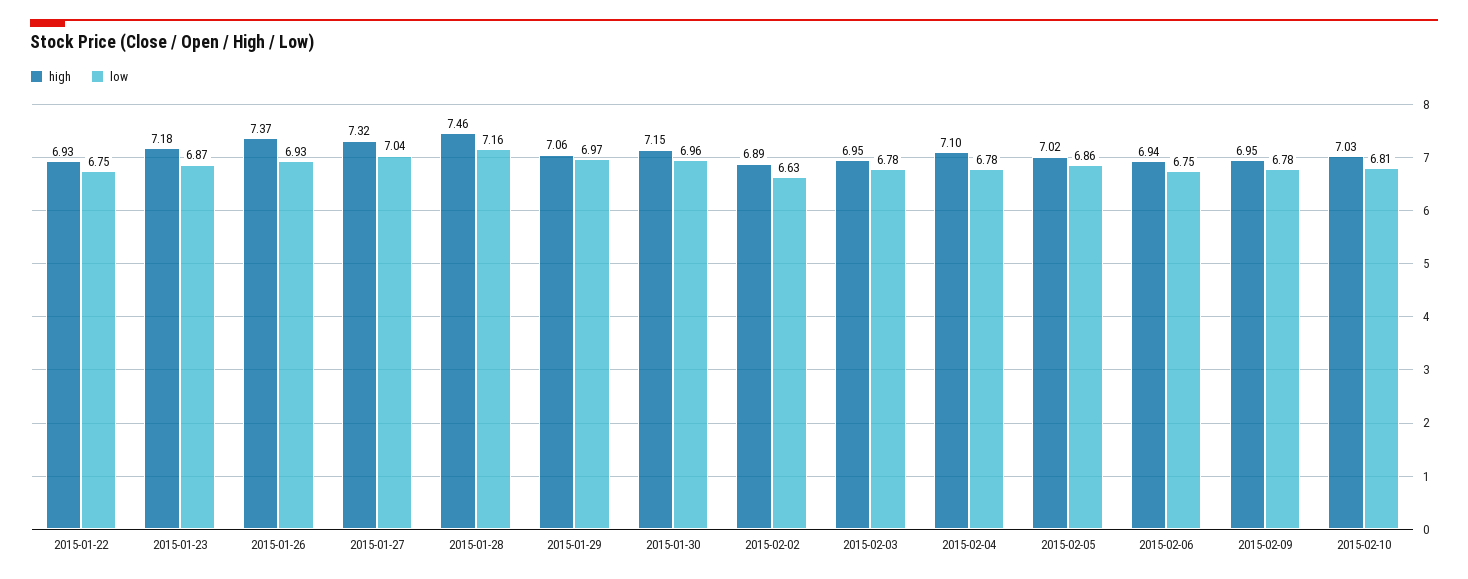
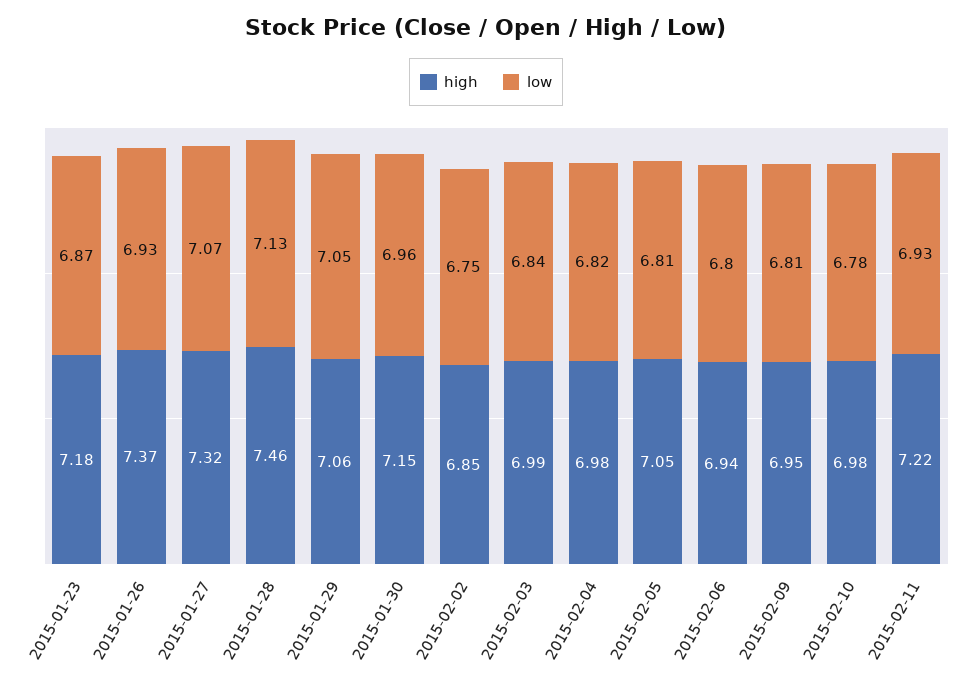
high, 2015-01-22: 6.93 -> none
low, 2015-01-22: 6.75 -> none
low, 2015-01-27: 7.04 -> 7.07
low, 2015-01-28: 7.16 -> 7.13
low, 2015-01-29: 6.97 -> 7.05
high, 2015-02-02: 6.89 -> 6.85
low, 2015-02-02: 6.63 -> 6.75
high, 2015-02-03: 6.95 -> 6.99
low, 2015-02-03: 6.78 -> 6.84
high, 2015-02-04: 7.1 -> 6.98
low, 2015-02-04: 6.78 -> 6.82
high, 2015-02-05: 7.02 -> 7.05
low, 2015-02-05: 6.86 -> 6.81
low, 2015-02-06: 6.75 -> 6.8
low, 2015-02-09: 6.78 -> 6.81
high, 2015-02-10: 7.03 -> 6.98
low, 2015-02-10: 6.81 -> 6.78
high, 2015-02-11: none -> 7.22
low, 2015-02-11: none -> 6.93

